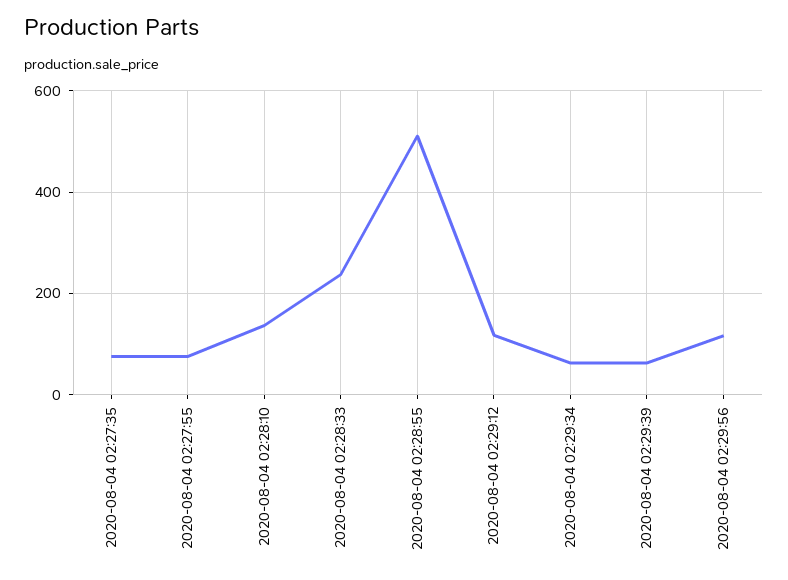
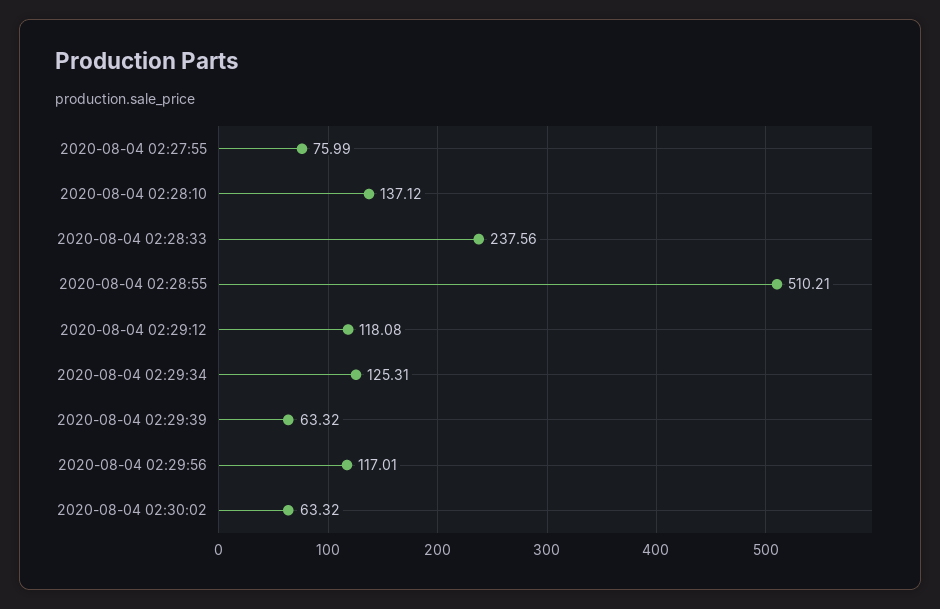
2020-08-04 02:27:35: 80 -> none
2020-08-04 02:29:34: 60 -> 125.31
2020-08-04 02:30:02: none -> 63.32

